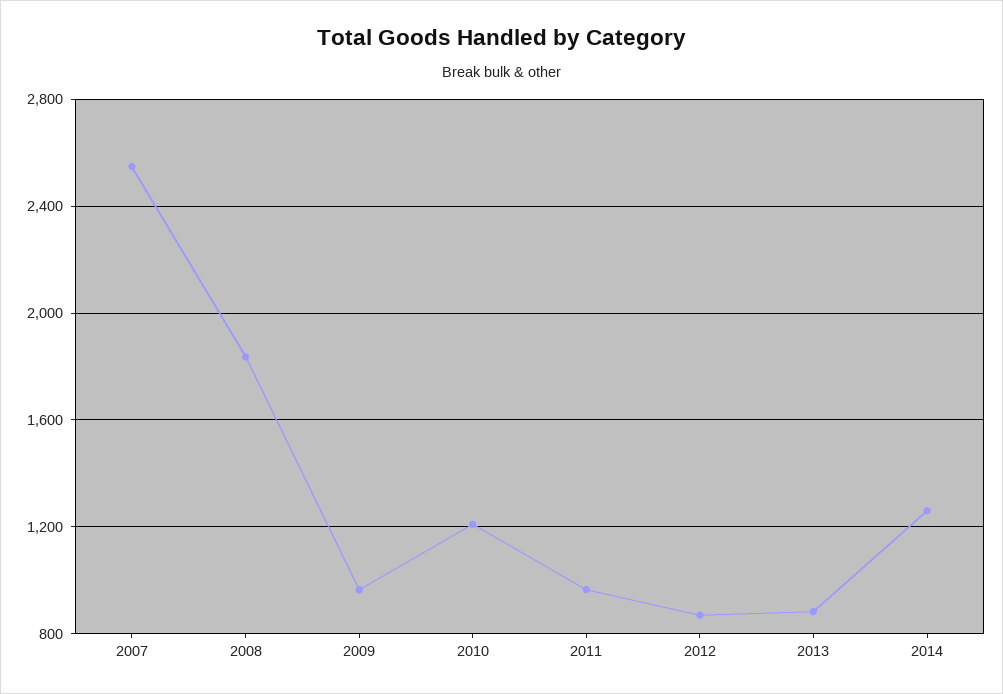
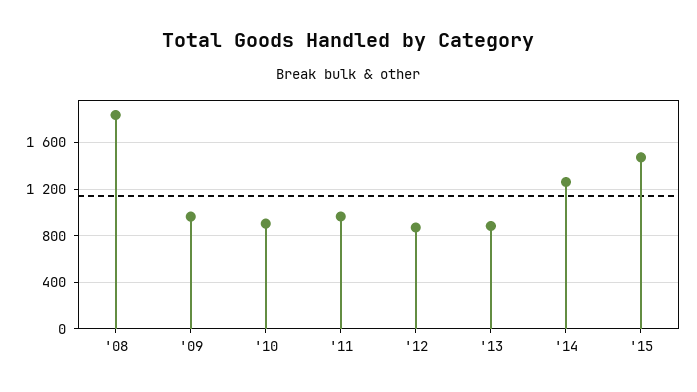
2007: 2550 -> none
2010: 1200 -> 900
'15: none -> 1500

